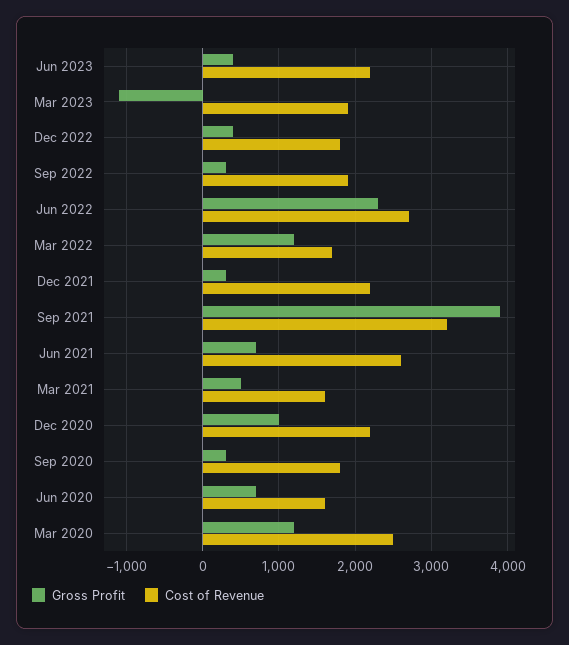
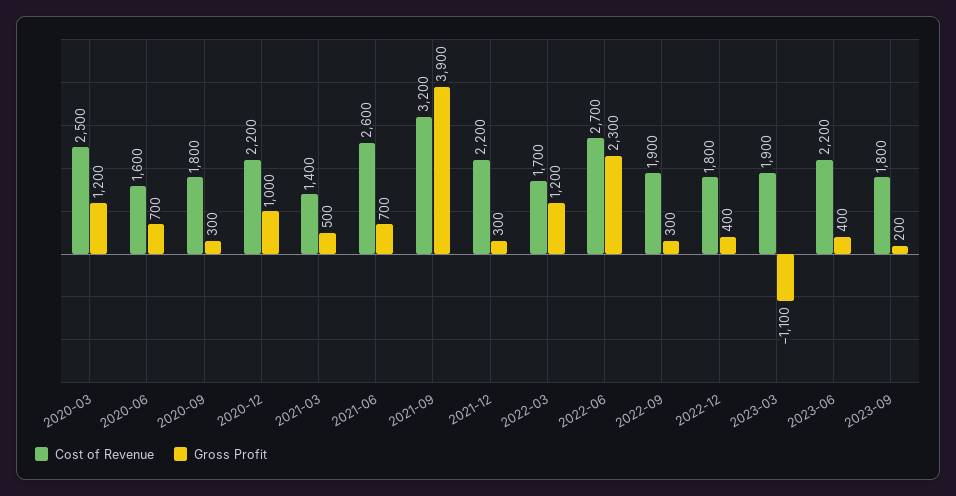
Cost of Revenue, Mar 2021: 1600 -> 1400
Cost of Revenue, 2023-09: none -> 1800
Gross Profit, 2023-09: none -> 200

